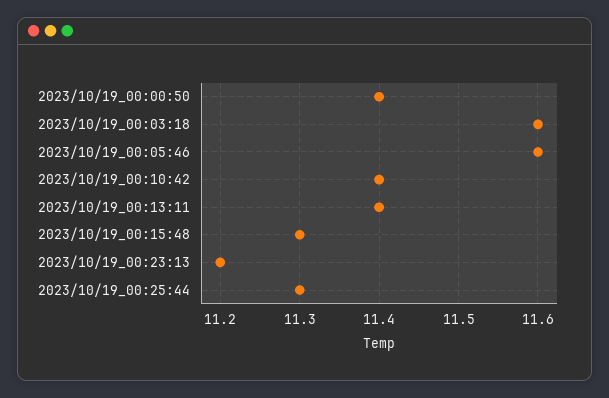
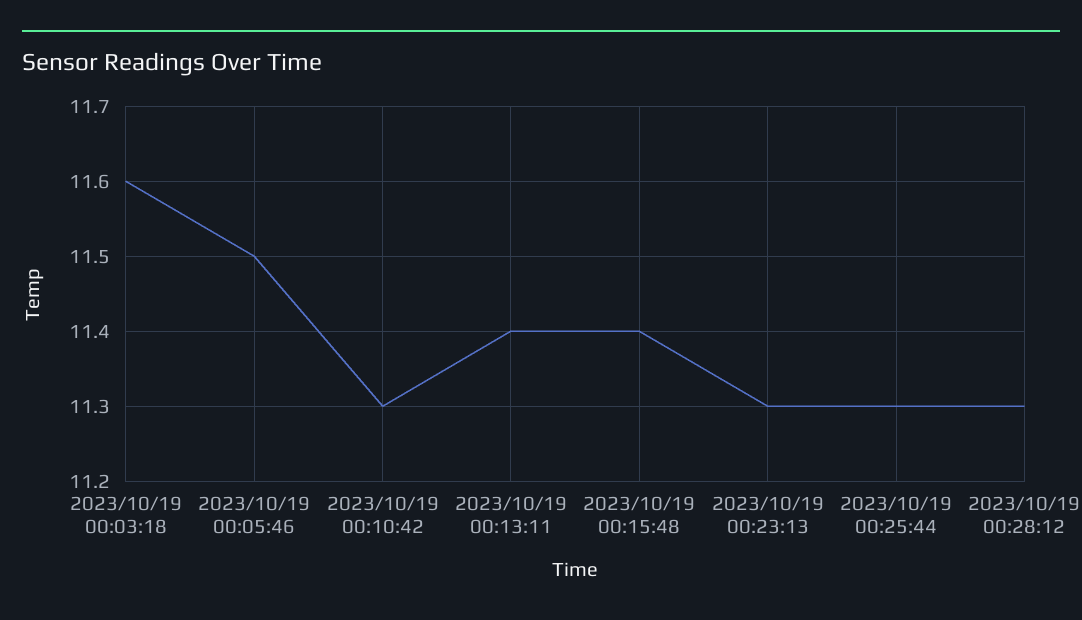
2023/10/19_00:00:50: 11.4 -> none
2023/10/19_00:05:46: 11.6 -> 11.5
2023/10/19_00:10:42: 11.4 -> 11.3
2023/10/19_00:15:48: 11.3 -> 11.4
2023/10/19_00:23:13: 11.2 -> 11.3
2023/10/19 00:28:12: none -> 11.3

